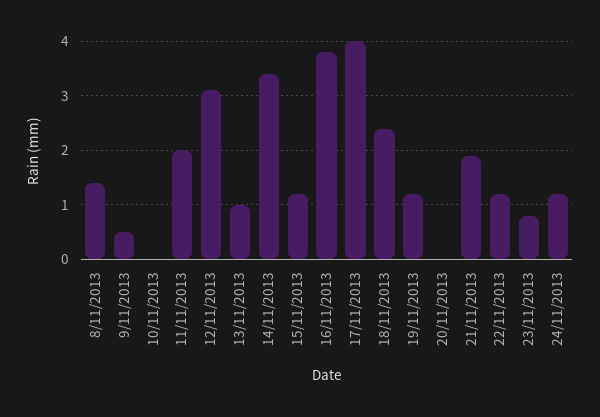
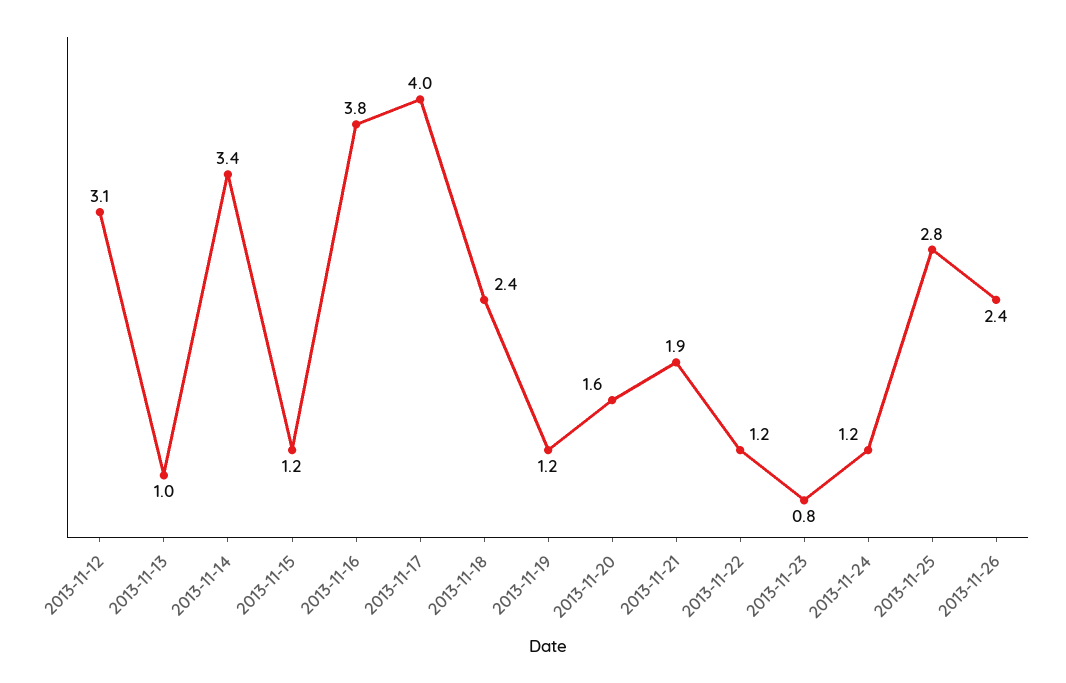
8/11/2013: 1.5 -> none
9/11/2013: 0.5 -> none
10/11/2013: 0 -> none
11/11/2013: 2 -> none
20/11/2013: 0 -> 1.6
2013-11-25: none -> 2.8
2013-11-26: none -> 2.4

